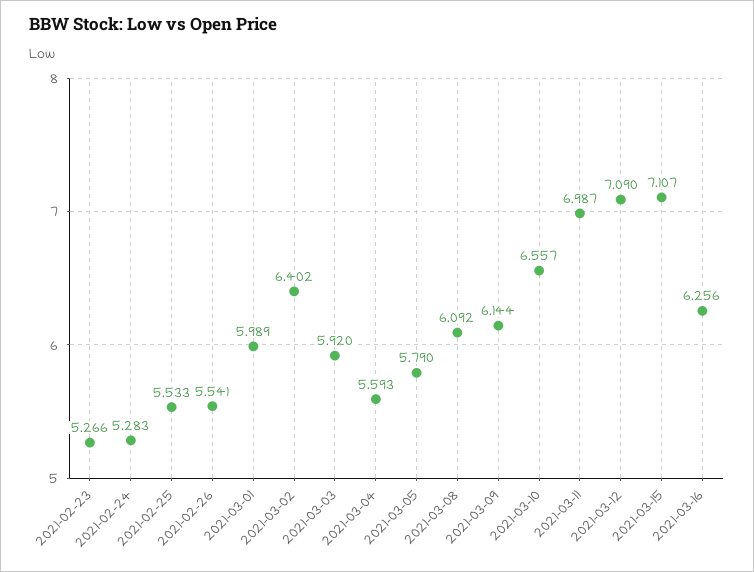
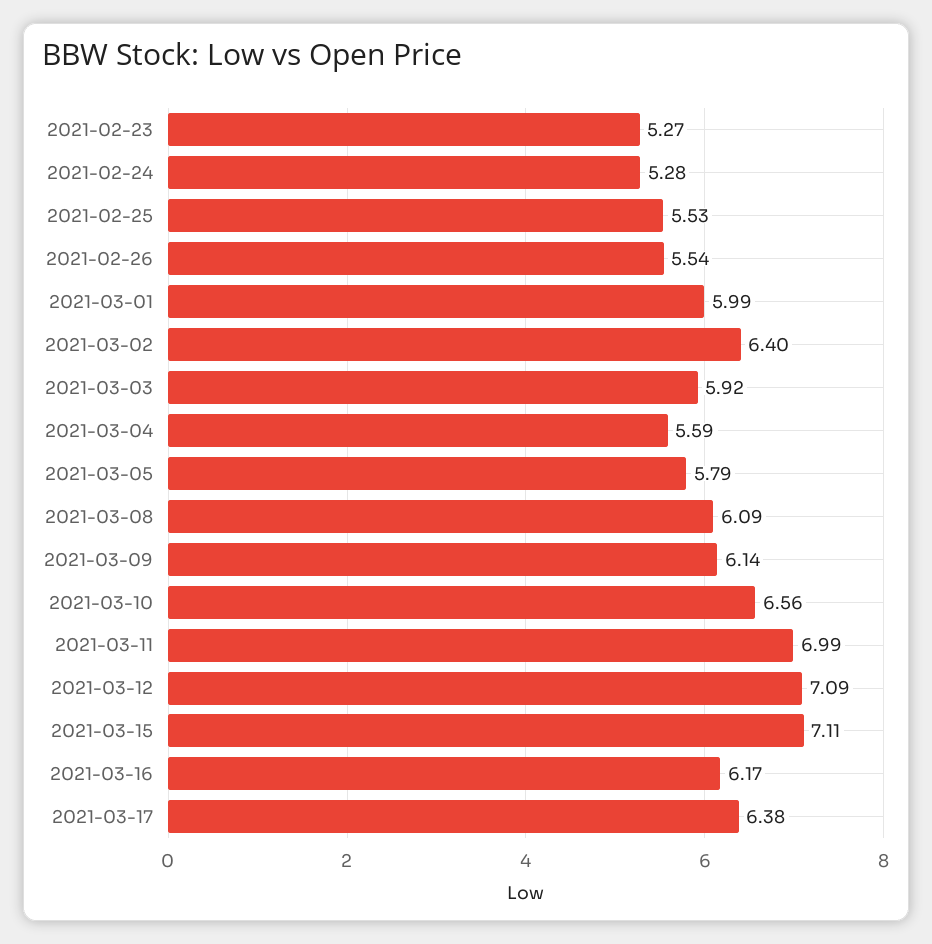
2021-03-16: 6.256 -> 6.17
2021-03-17: none -> 6.38

